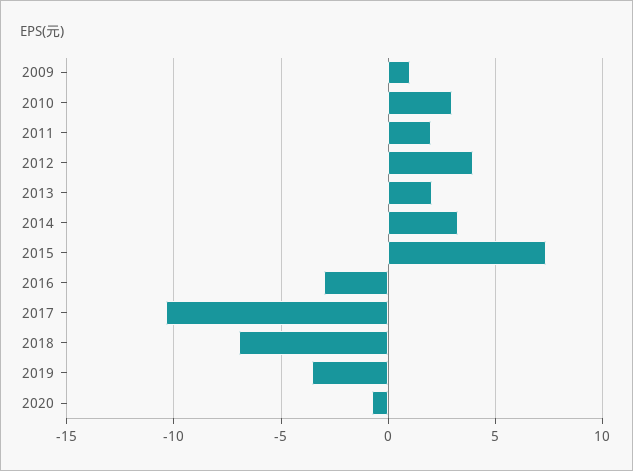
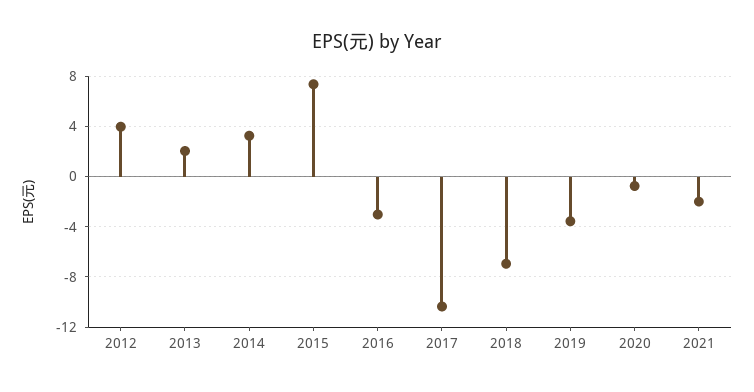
2009: 1 -> none
2010: 3 -> none
2011: 2 -> none
2021: none -> -2

